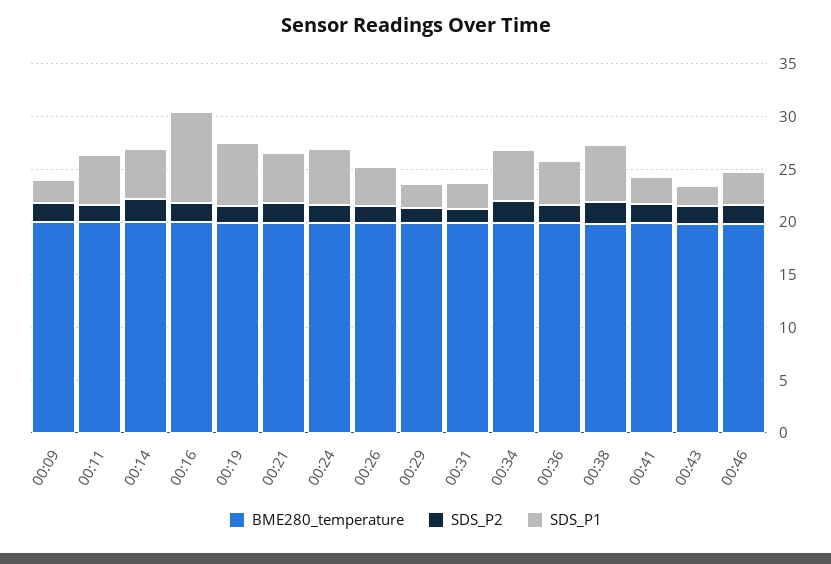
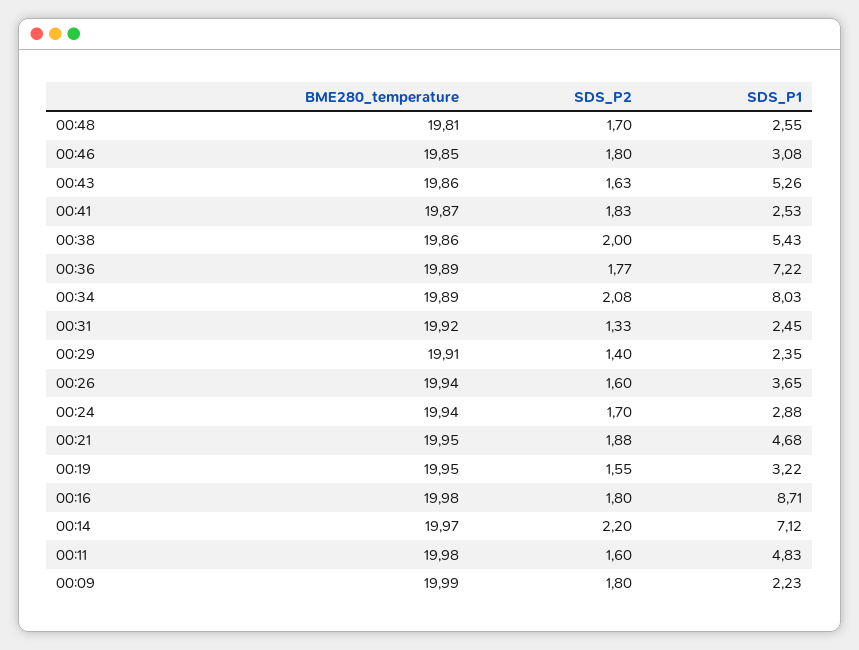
SDS_P1, 00:14: 5 -> 7.12
SDS_P1, 00:19: 6 -> 3.22
SDS_P1, 00:24: 5 -> 2.88
SDS_P1, 00:34: 5 -> 8.03
SDS_P1, 00:36: 4 -> 7.22
SDS_P1, 00:43: 2 -> 5.26
BME280_temperature, 00:48: none -> 19.81
SDS_P2, 00:48: none -> 1.7
SDS_P1, 00:48: none -> 2.55

